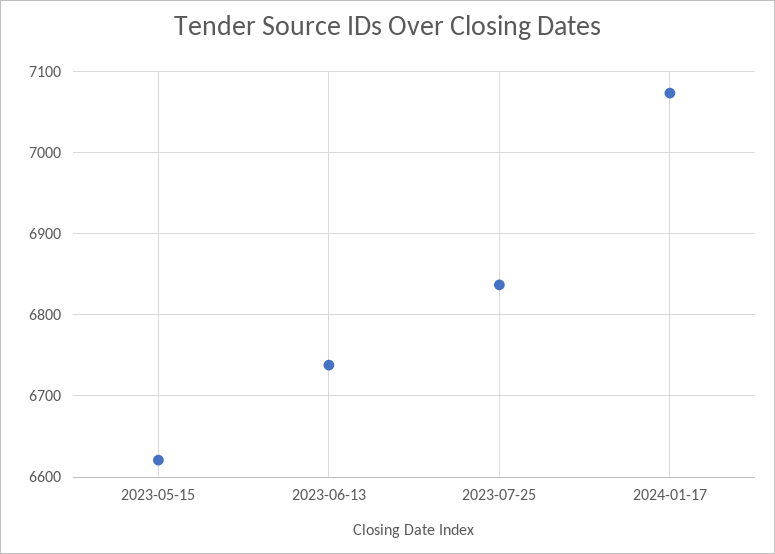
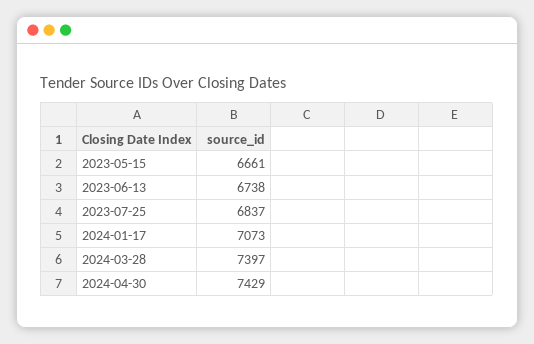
2023-05-15: 6620 -> 6661
2024-03-28: none -> 7397
2024-04-30: none -> 7429

